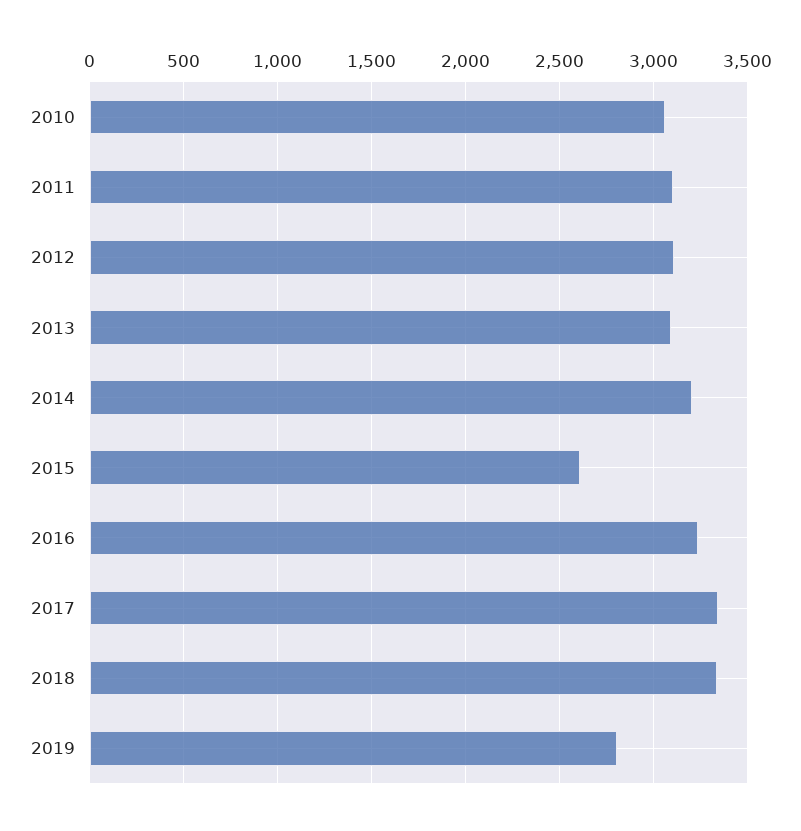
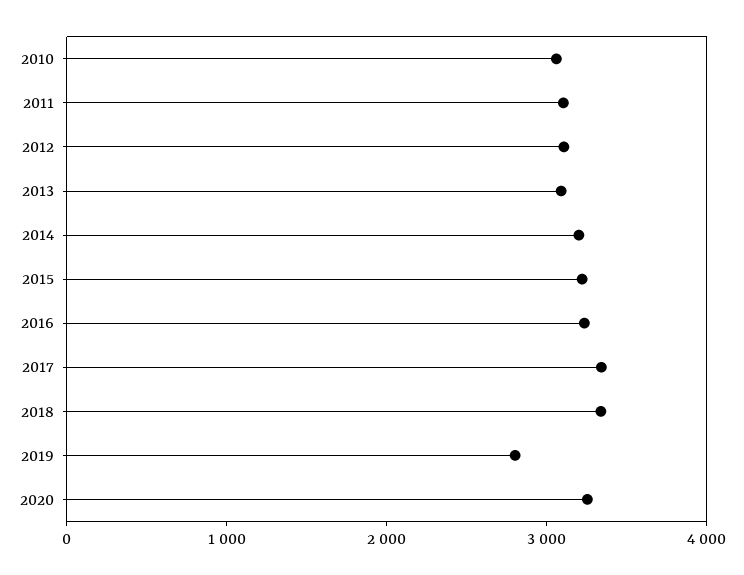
2015: 2600 -> 3200
2020: none -> 3200

